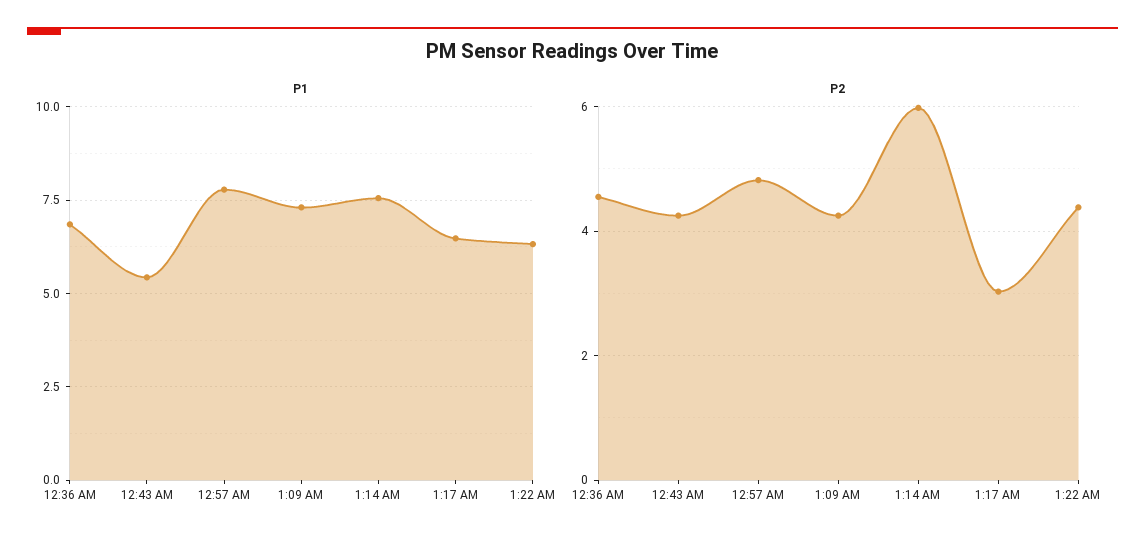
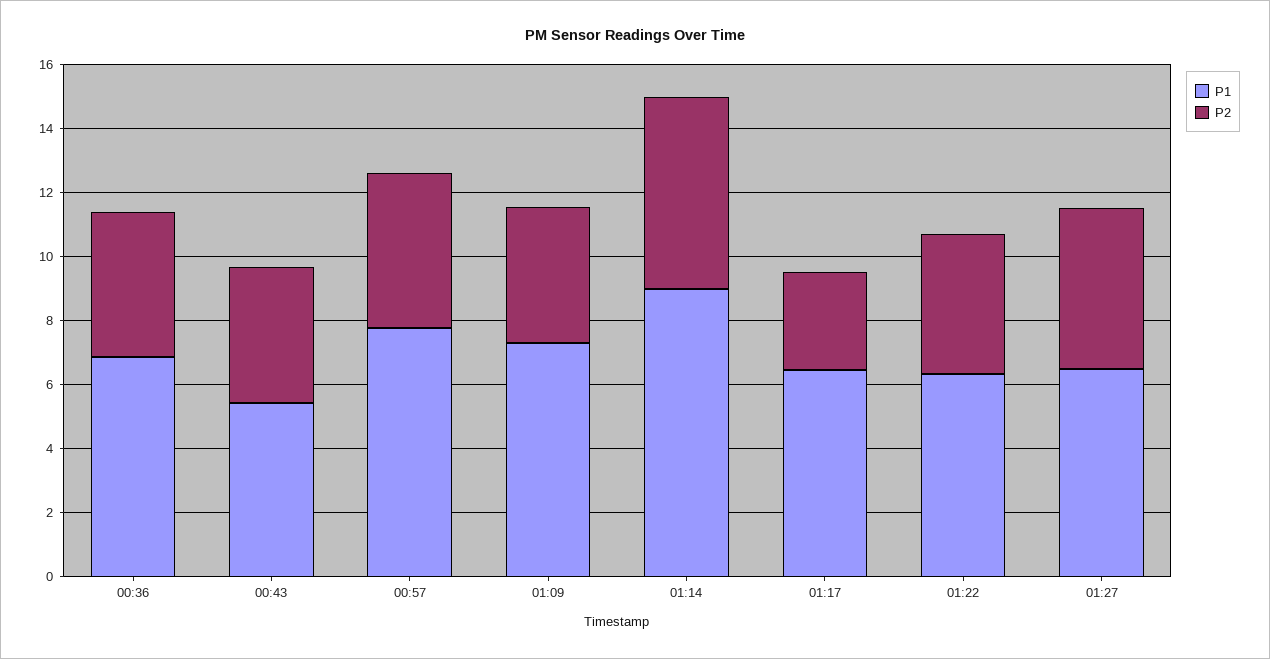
P1, 1:14 AM: 7.5 -> 9
P1, 01:27: none -> 6.5
P2, 01:27: none -> 5

